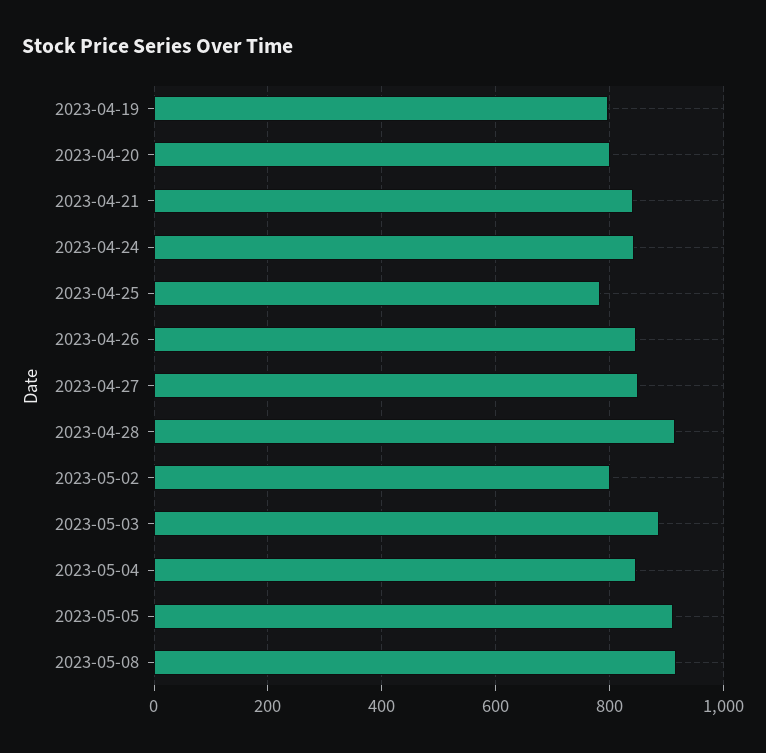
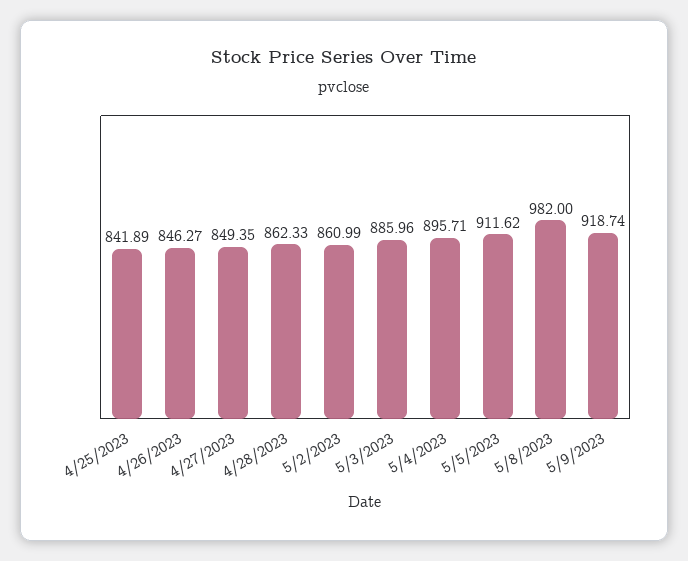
2023-04-19: 800 -> none
2023-04-20: 800 -> none
2023-04-21: 840 -> none
2023-04-24: 840 -> none
2023-04-25: 780 -> 841.89
2023-04-28: 920 -> 862.33
2023-05-02: 800 -> 860.99
2023-05-04: 840 -> 895.71
2023-05-08: 920 -> 982
5/9/2023: none -> 918.74

